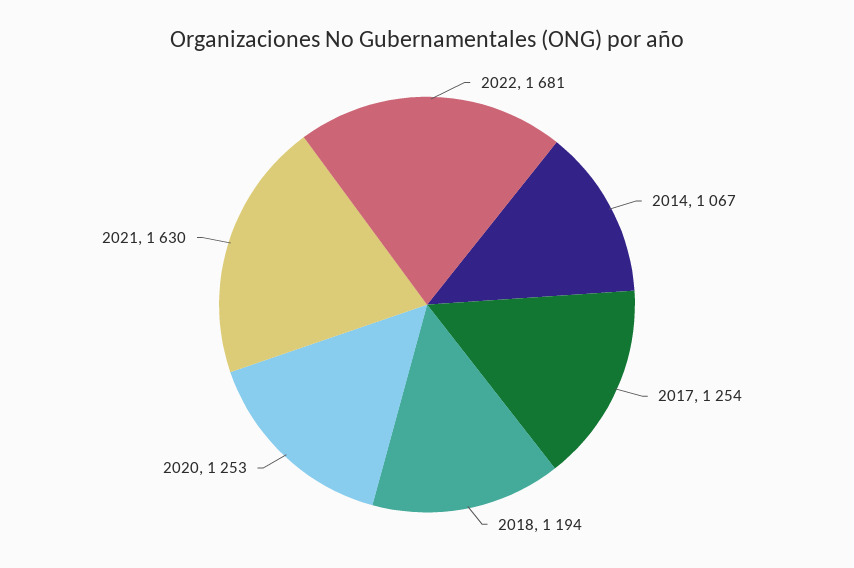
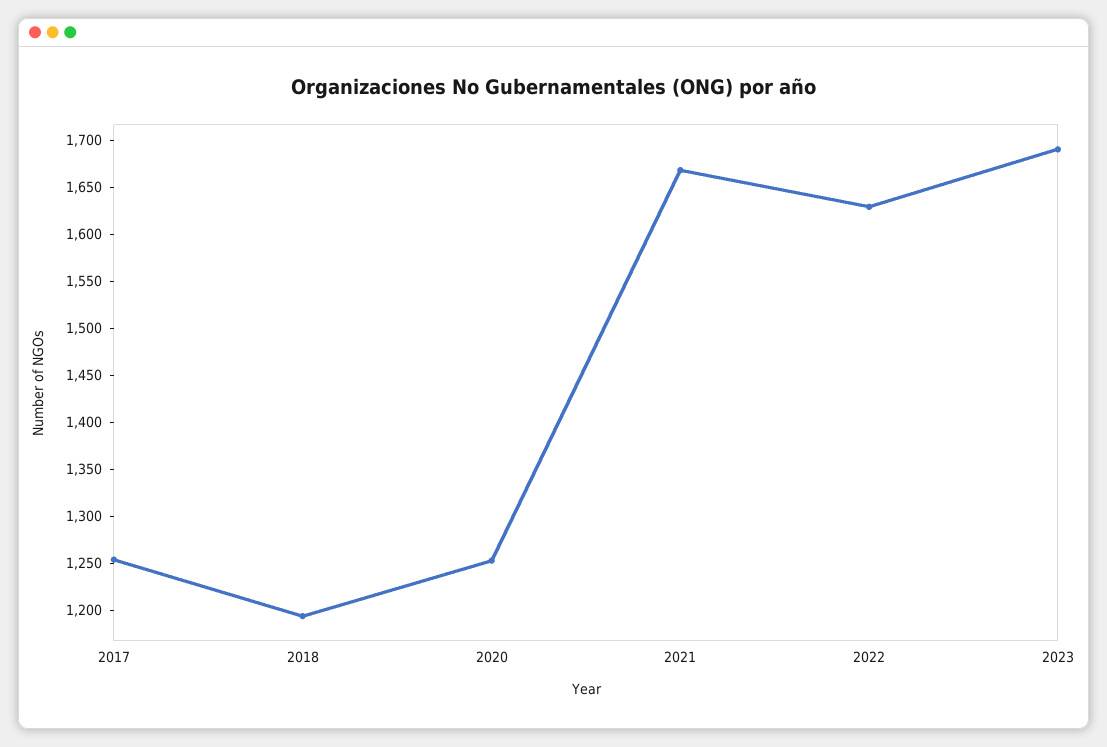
2022: 1681 -> 1630
2014: 1067 -> none
2021: 1630 -> 1670
2023: none -> 1690

